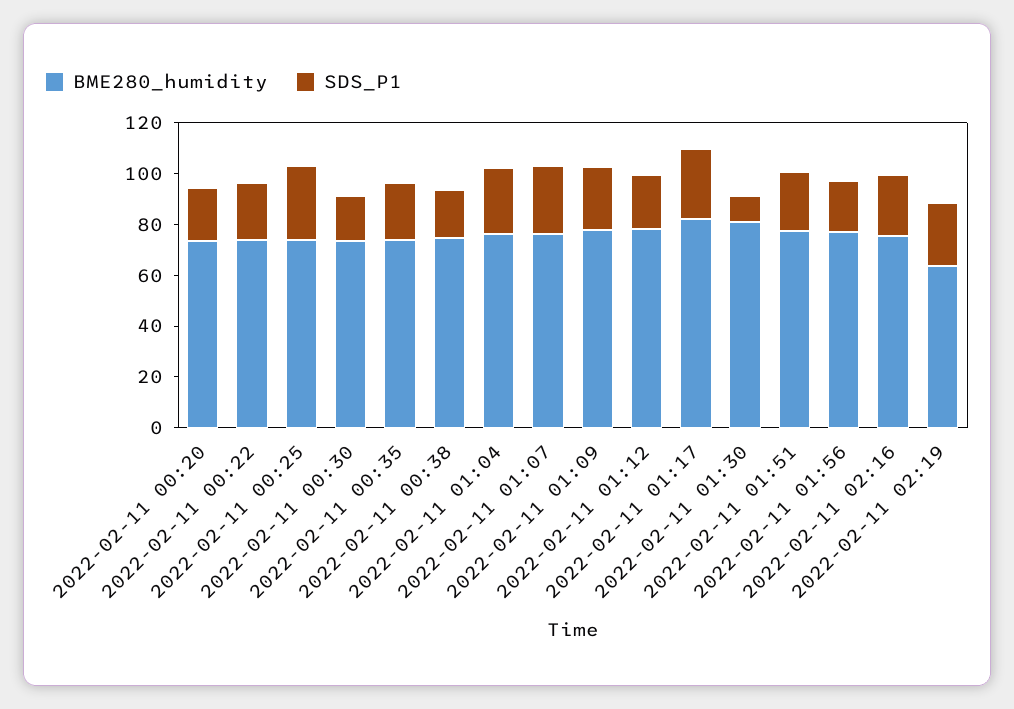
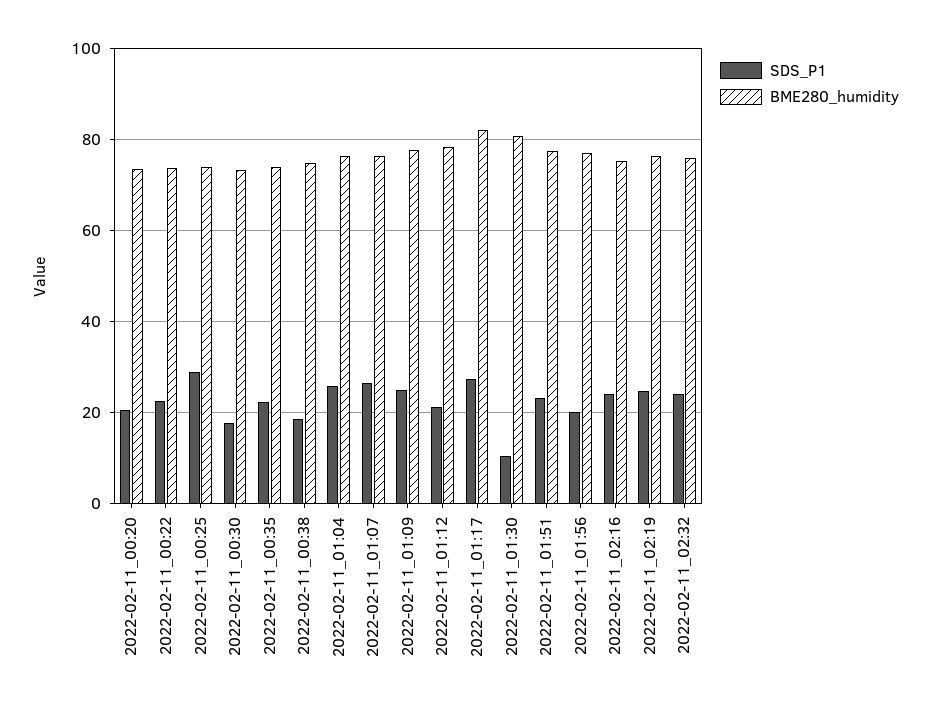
BME280_humidity, 2022-02-11 02:19: 65 -> 76
SDS_P1, 2022-02-11_02:32: none -> 24
BME280_humidity, 2022-02-11_02:32: none -> 76

